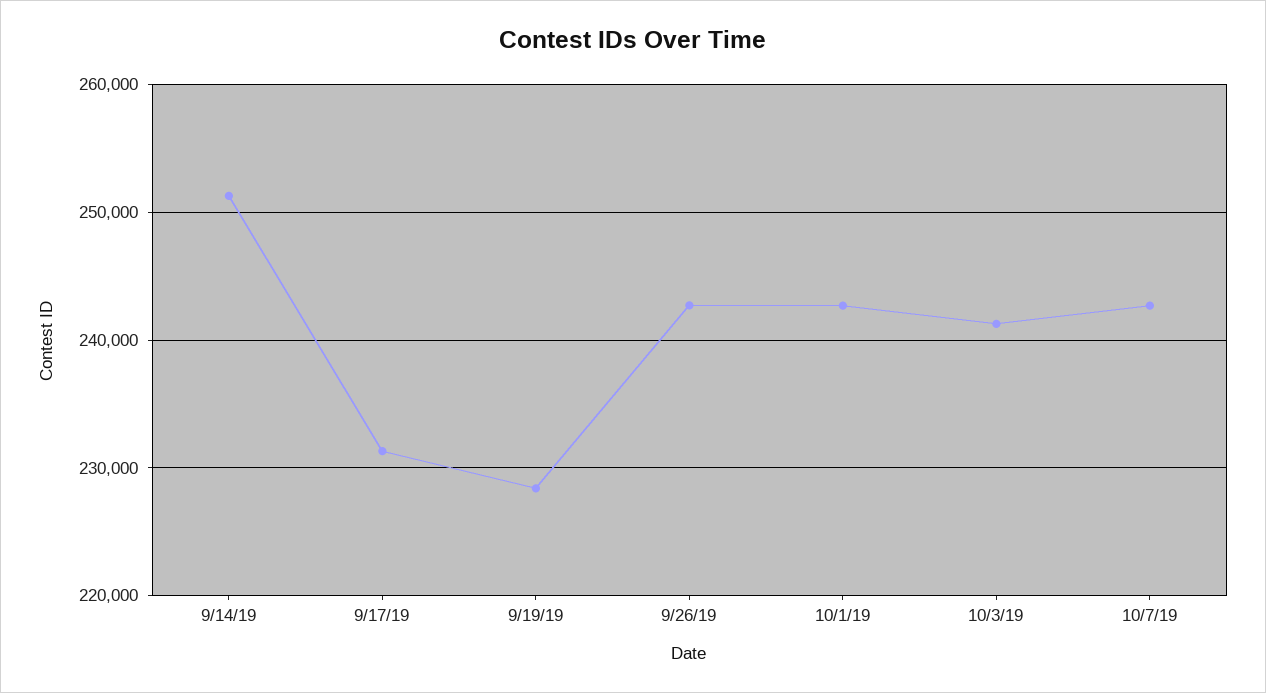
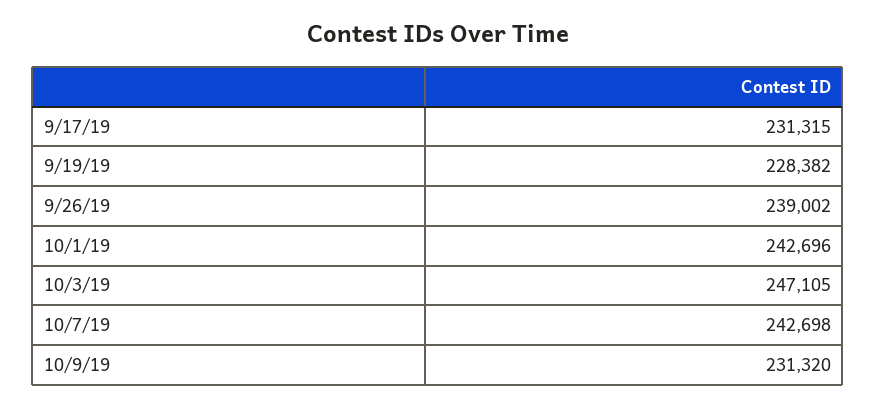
9/14/19: 251000 -> none
9/26/19: 243000 -> 239002
10/3/19: 241000 -> 247105
10/9/19: none -> 231320

